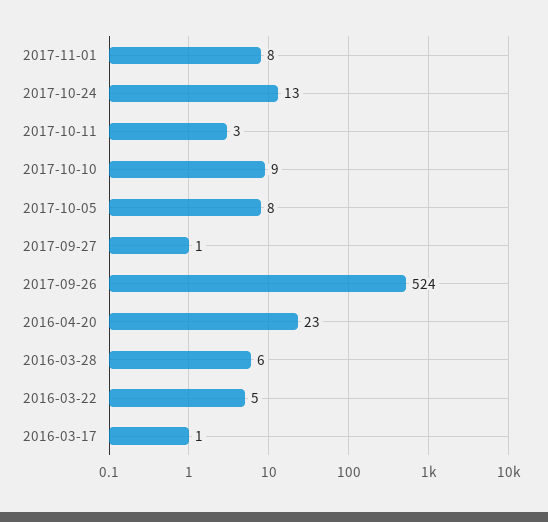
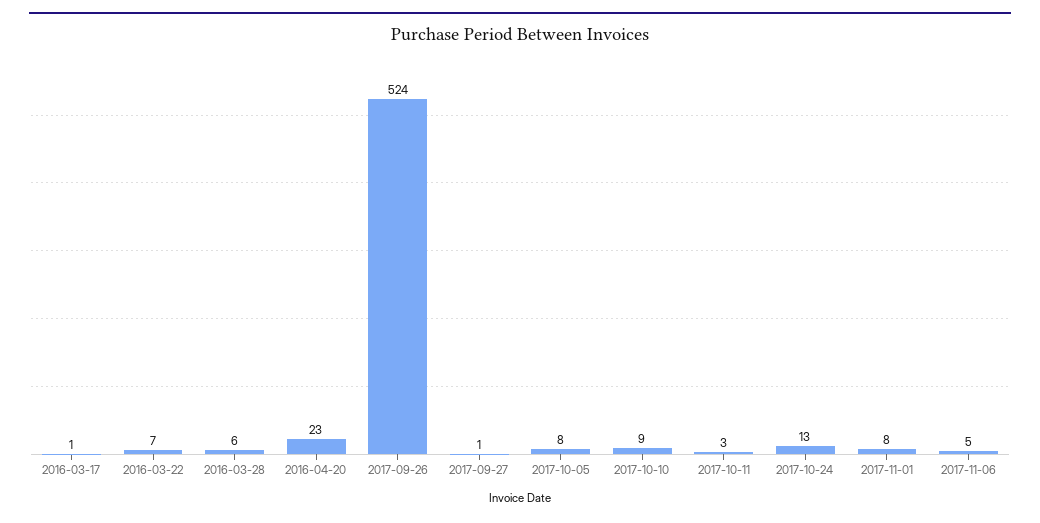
2016-03-22: 5 -> 7
2017-11-06: none -> 5

